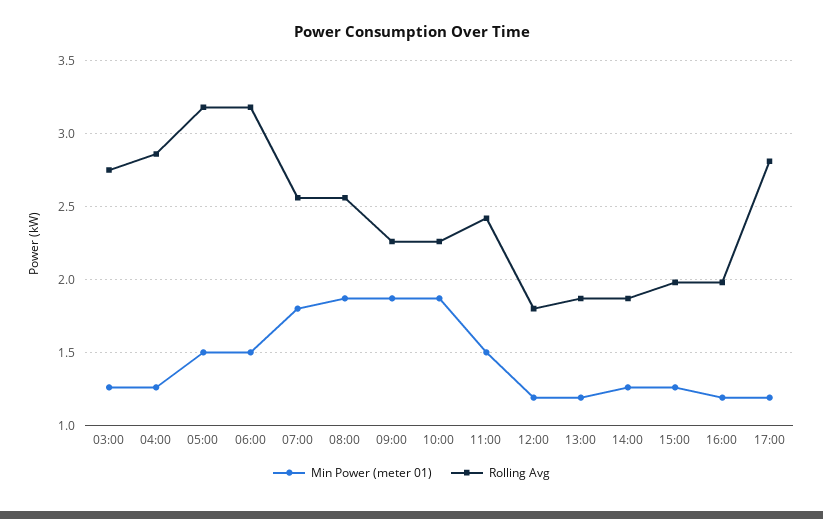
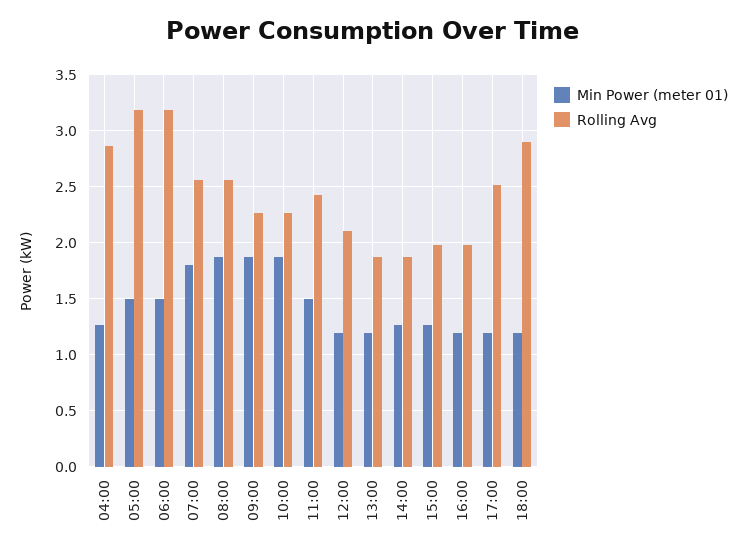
Min Power (meter 01), 03:00: 1.25 -> none
Rolling Avg, 03:00: 2.75 -> none
Rolling Avg, 12:00: 1.8 -> 2.1
Rolling Avg, 17:00: 2.8 -> 2.5
Min Power (meter 01), 18:00: none -> 1.2
Rolling Avg, 18:00: none -> 2.9

